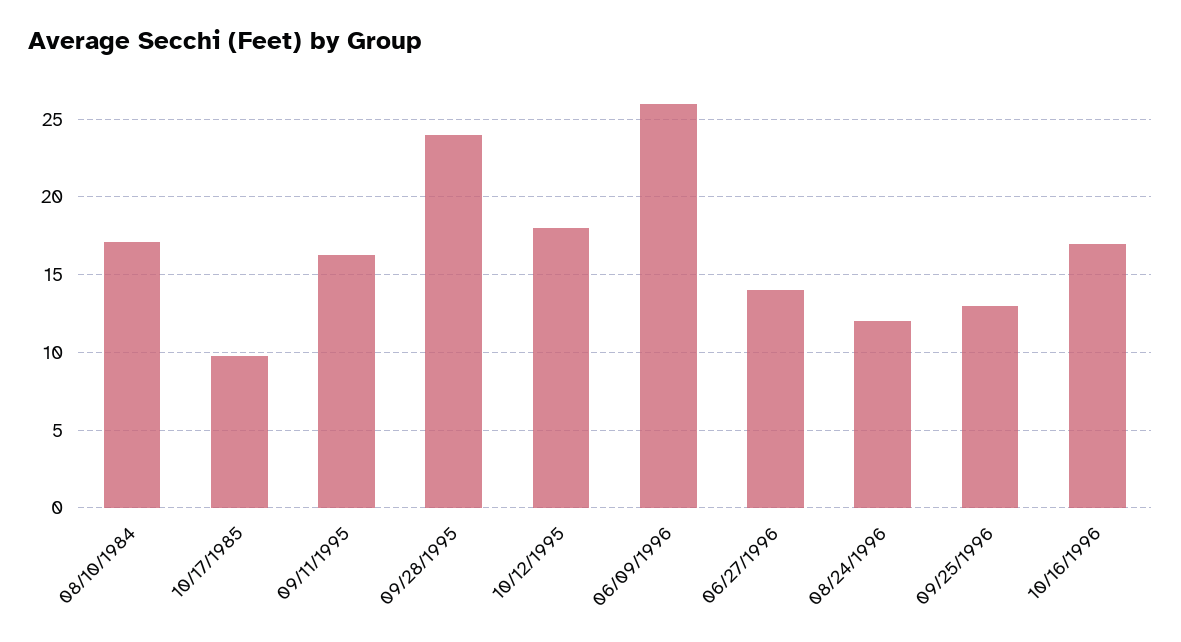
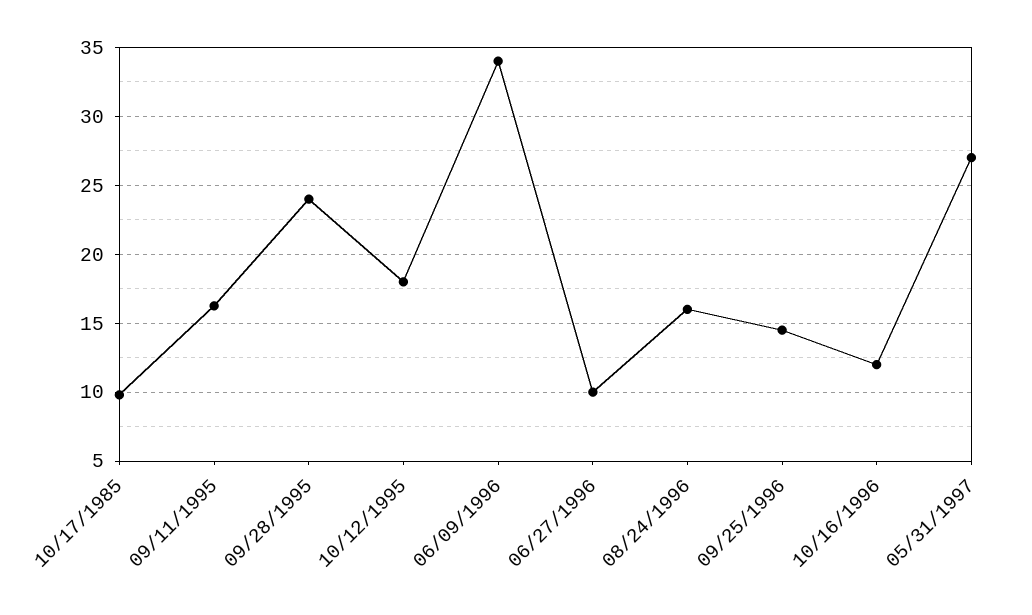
08/10/1984: 17 -> none
06/09/1996: 26 -> 34
06/27/1996: 14 -> 10
08/24/1996: 12 -> 16
09/25/1996: 13 -> 14.5
10/16/1996: 17 -> 12
05/31/1997: none -> 27

